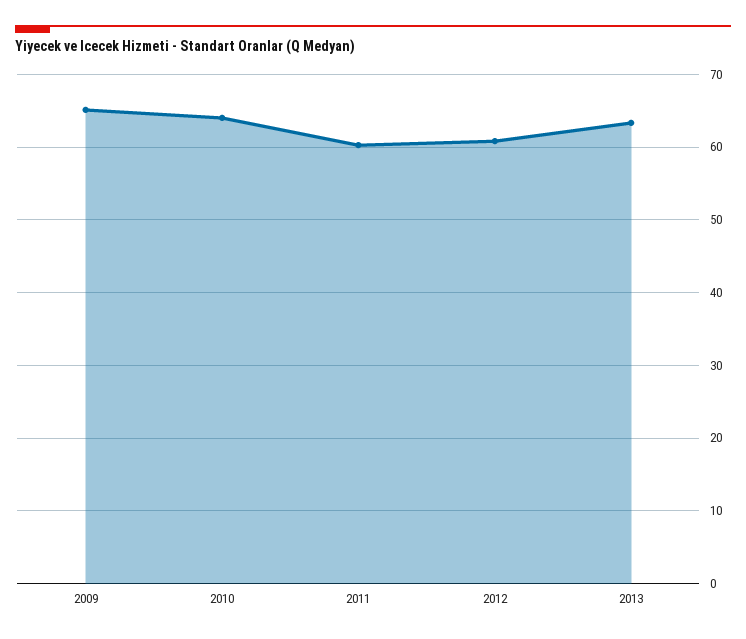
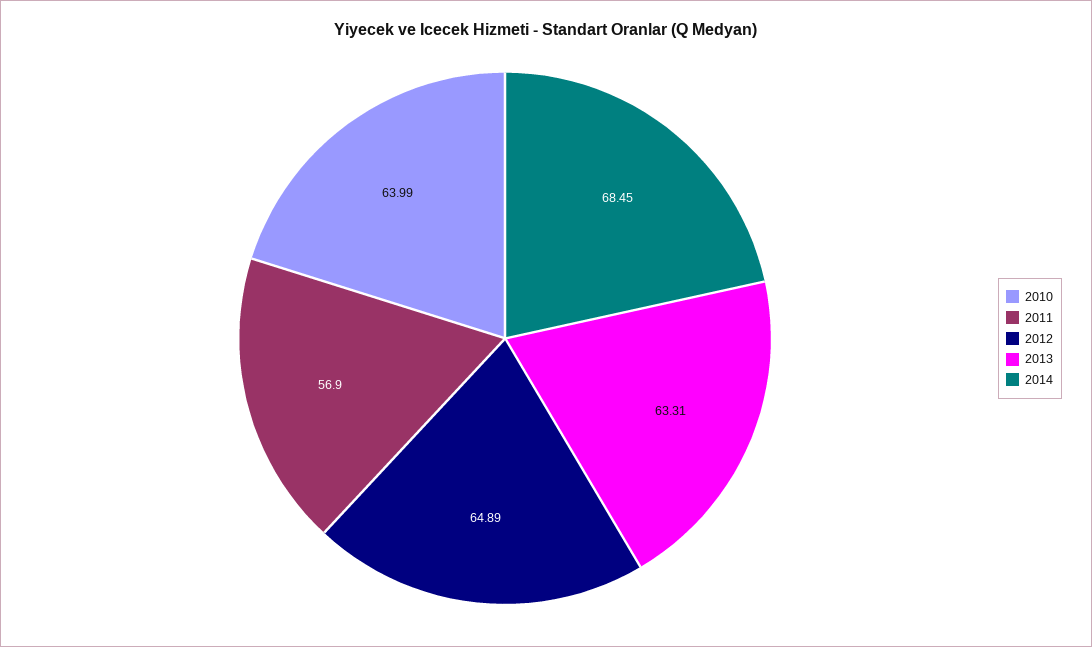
2009: 65 -> none
2011: 60 -> 56.9
2012: 61 -> 64.89
2014: none -> 68.45

